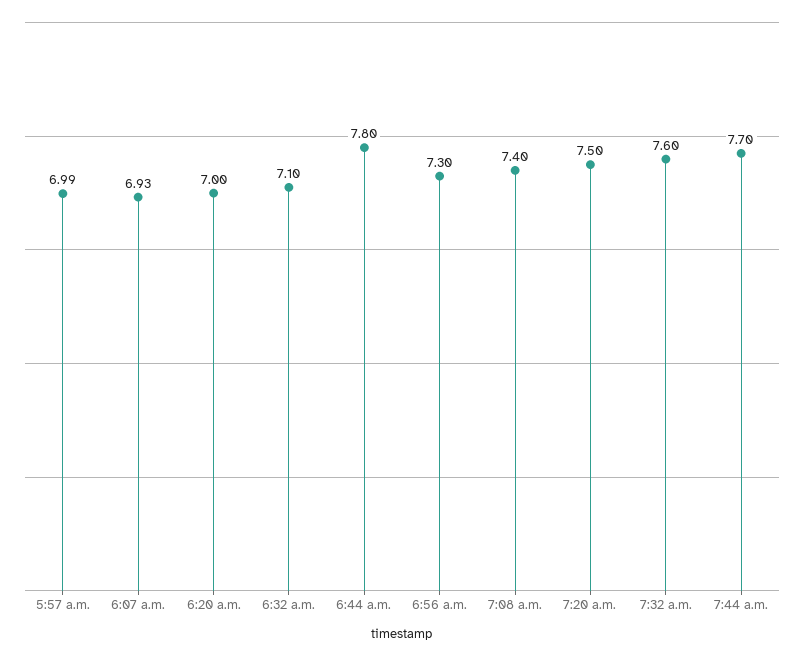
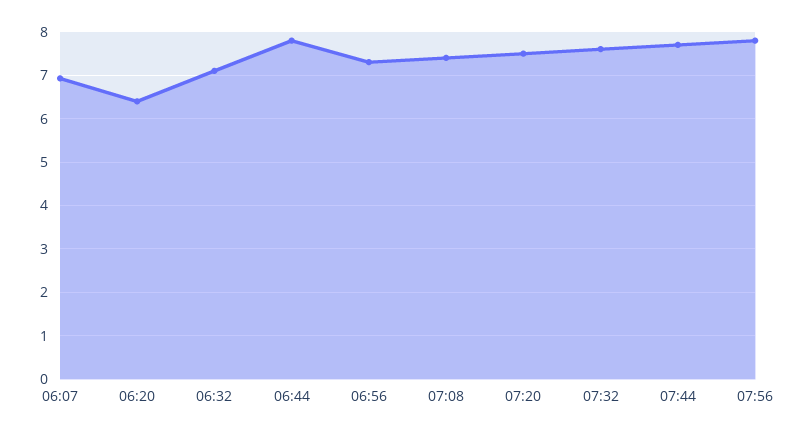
5:57 a.m.: 6.99 -> none
6:20 a.m.: 7 -> 6.4
07:56: none -> 7.8

